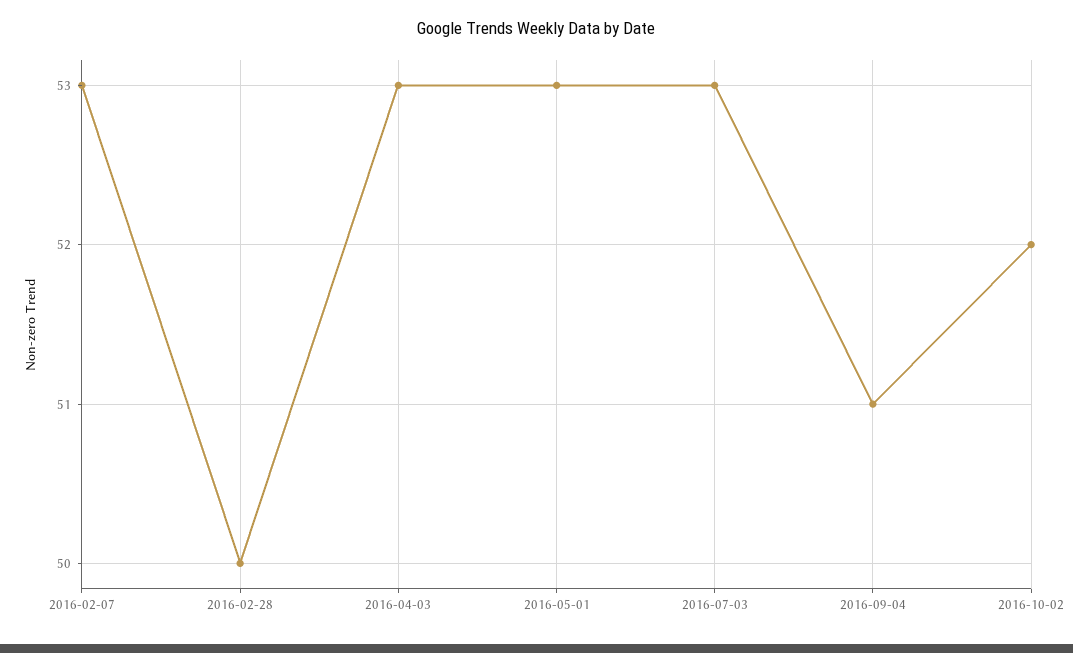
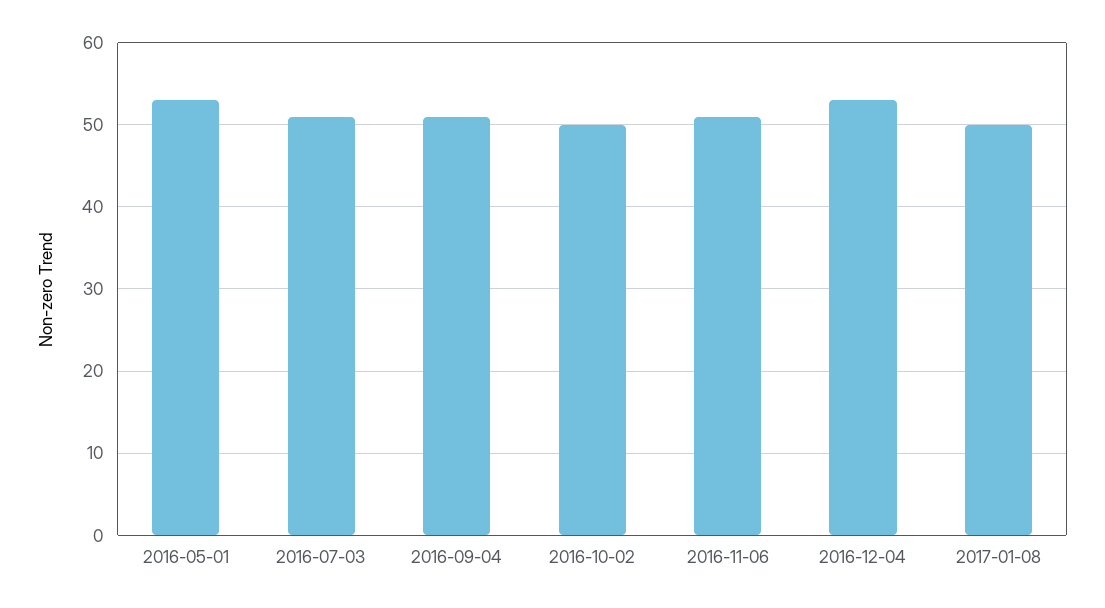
2016-02-07: 53 -> none
2016-02-28: 50 -> none
2016-04-03: 53 -> none
2016-07-03: 53 -> 51
2016-10-02: 52 -> 50
2016-11-06: none -> 51
2016-12-04: none -> 53
2017-01-08: none -> 50

